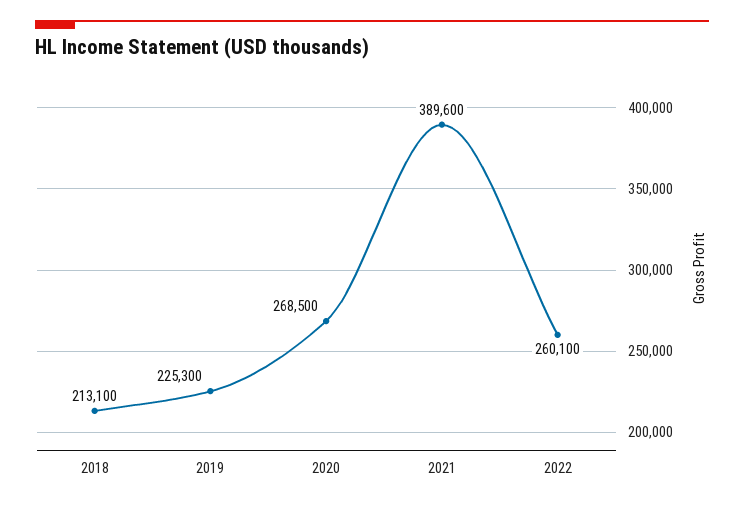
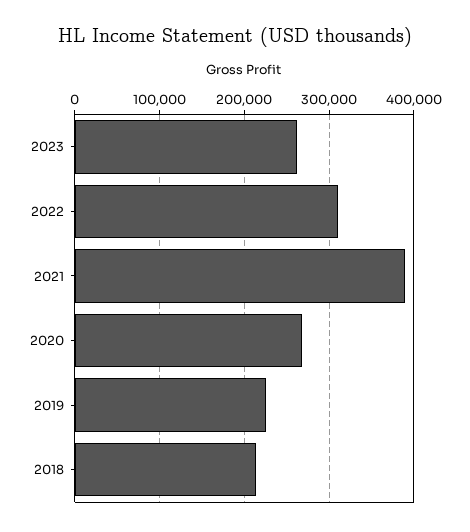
2022: 260100 -> 310000
2023: none -> 260000

